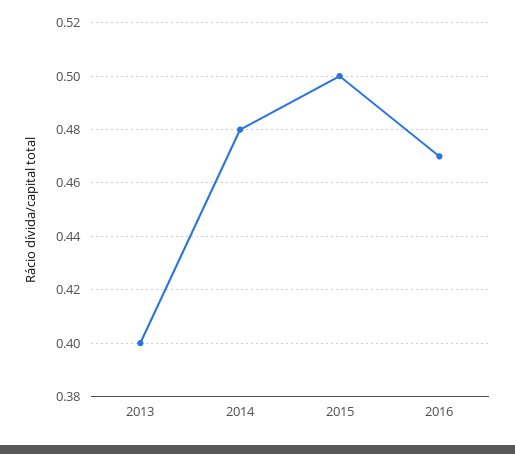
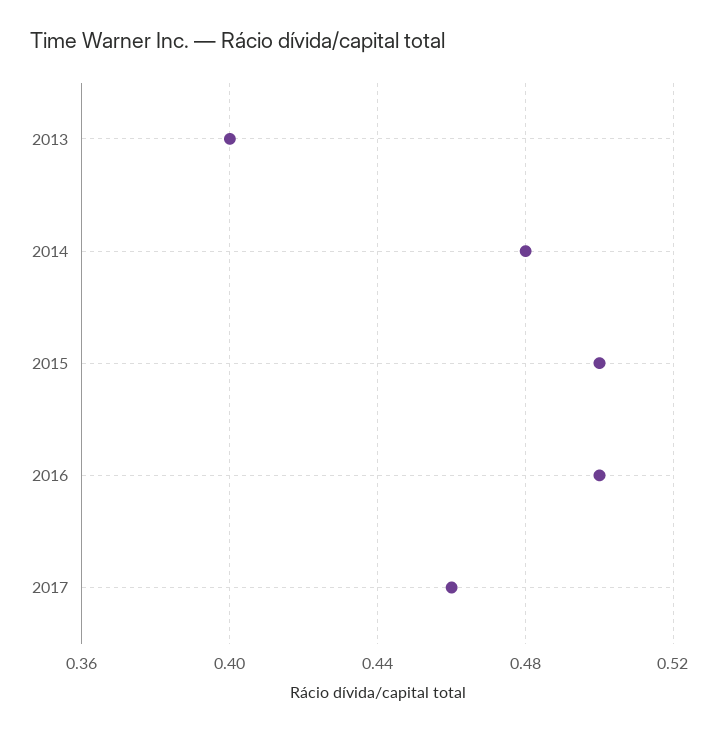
2016: 0.47 -> 0.5
2017: none -> 0.46

